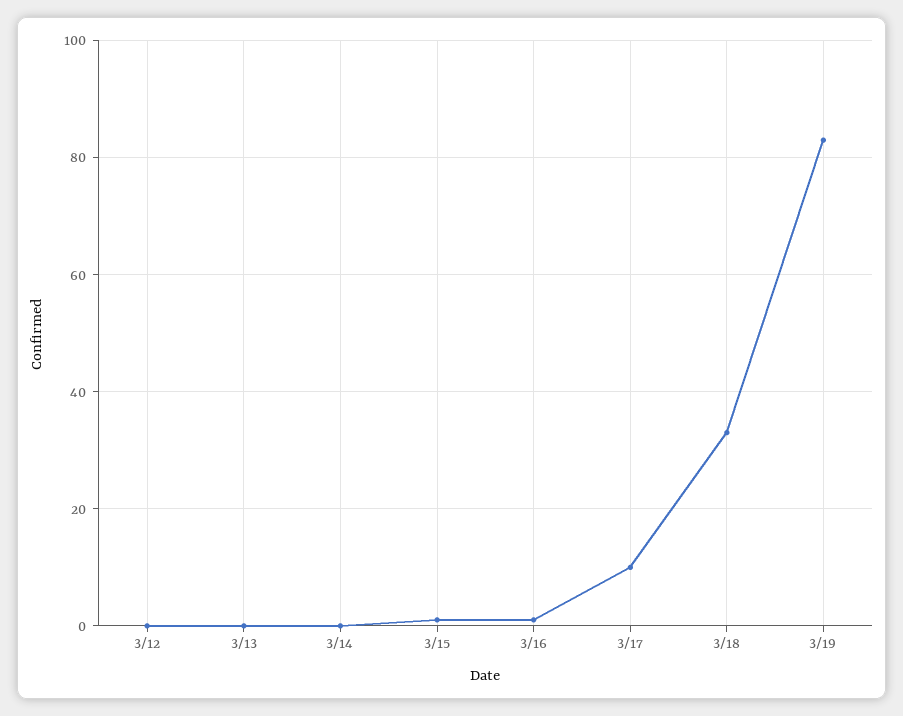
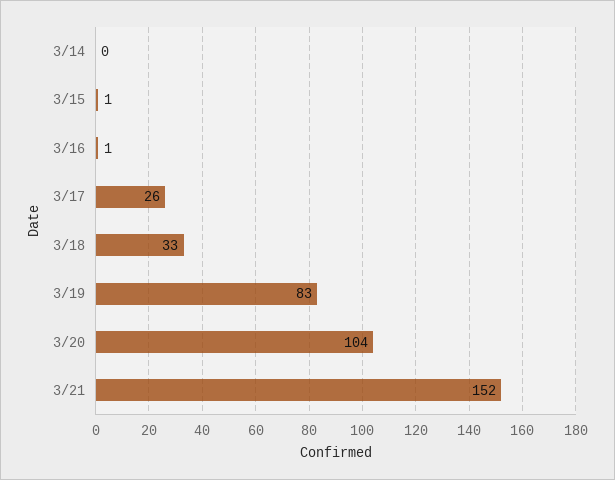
3/12: 0 -> none
3/13: 0 -> none
3/17: 10 -> 26
3/20: none -> 104
3/21: none -> 152

